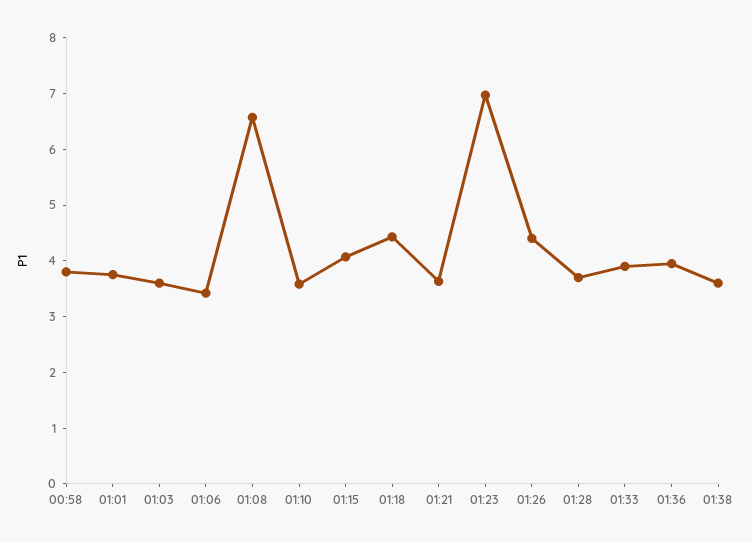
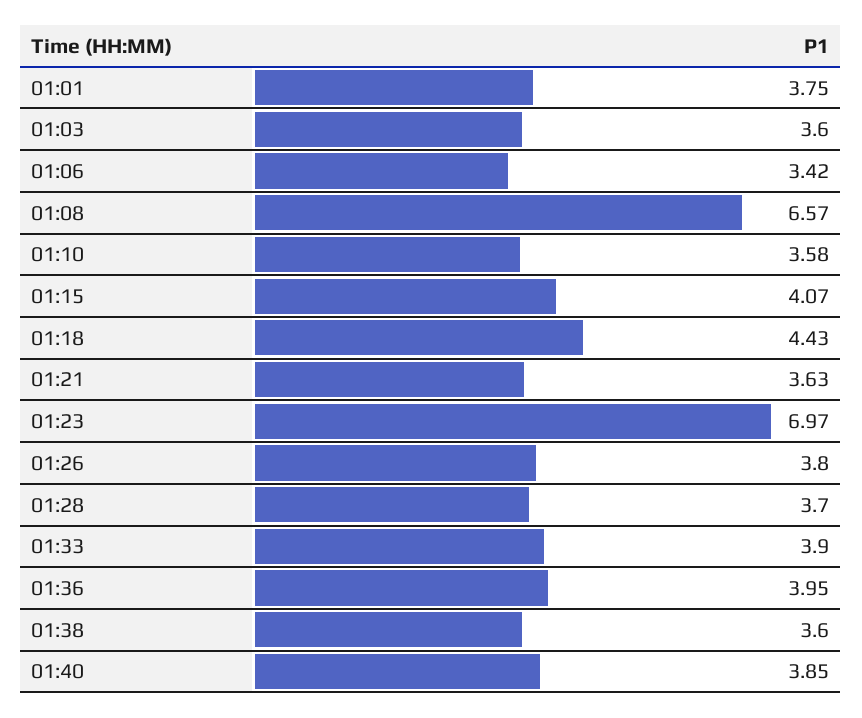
00:58: 3.8 -> none
01:26: 4.4 -> 3.8
01:40: none -> 3.85

